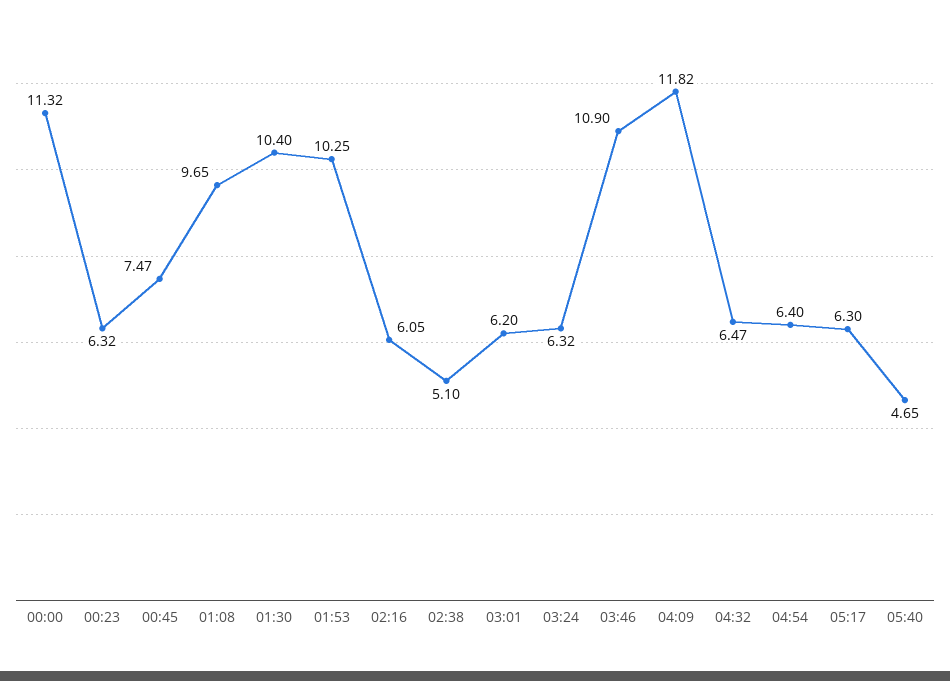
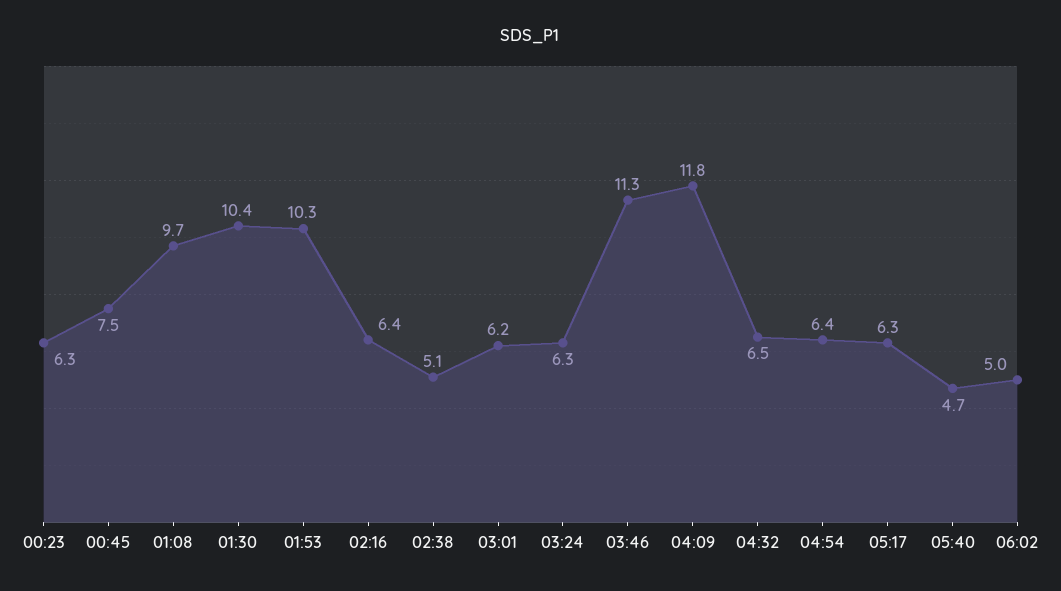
00:00: 11.32 -> none
02:16: 6.05 -> 6.4
03:46: 10.9 -> 11.3
06:02: none -> 5

